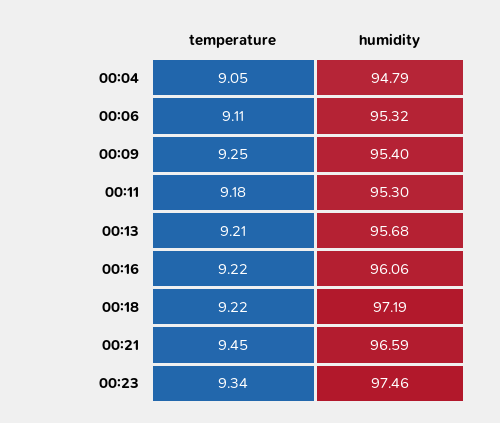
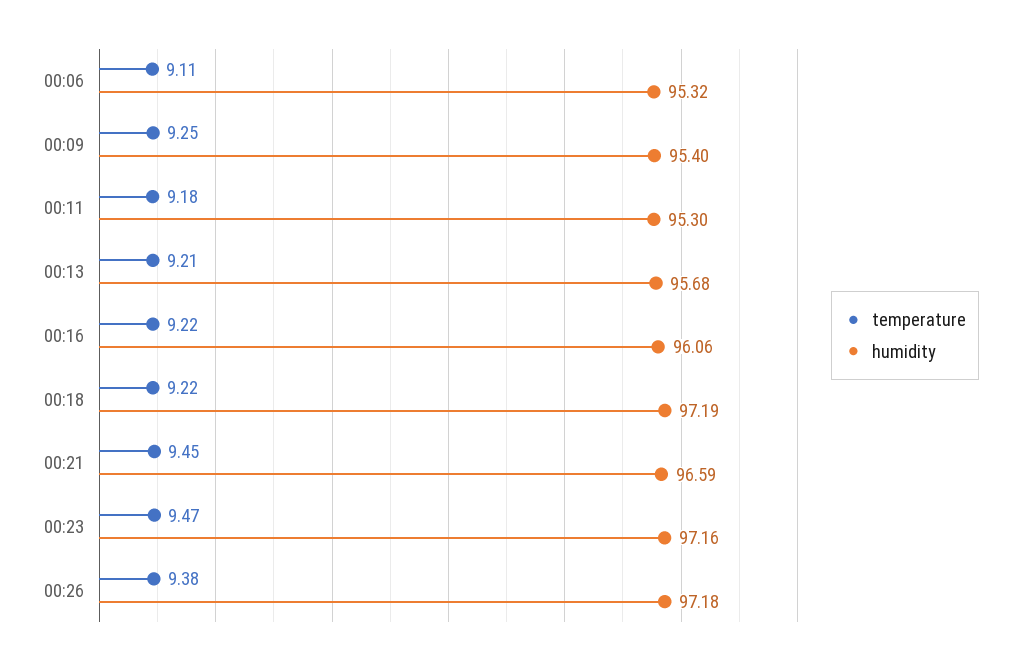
temperature, 00:04: 9.05 -> none
humidity, 00:04: 94.79 -> none
temperature, 00:23: 9.34 -> 9.47
humidity, 00:23: 97.46 -> 97.16
temperature, 00:26: none -> 9.38
humidity, 00:26: none -> 97.18

